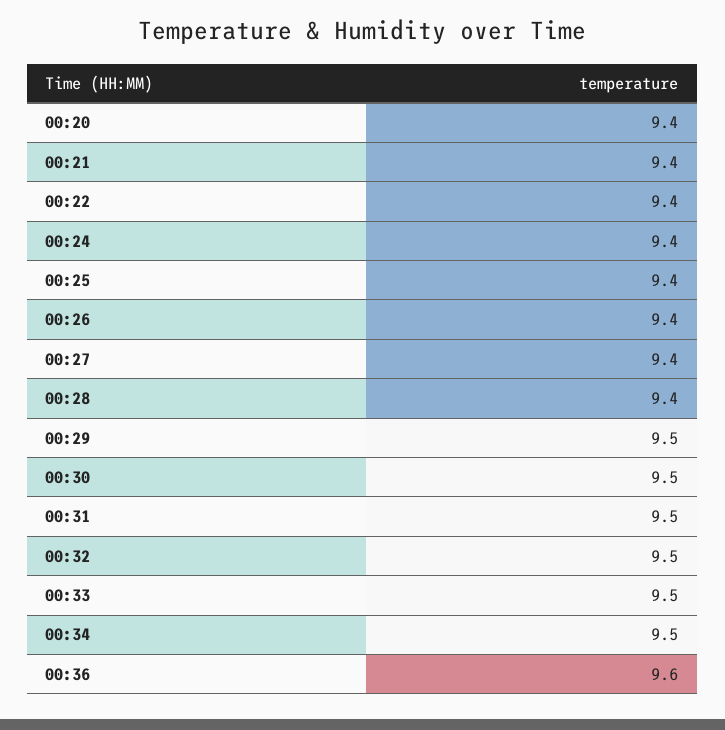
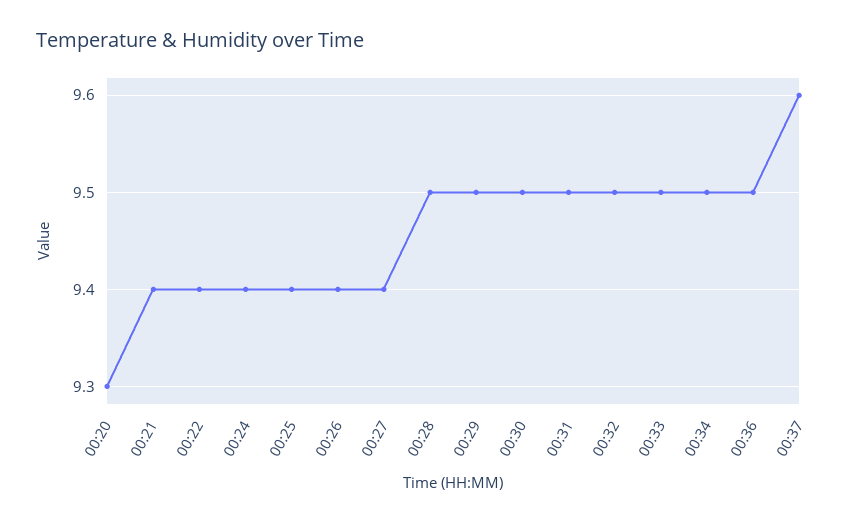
00:20: 9.4 -> 9.3
00:28: 9.4 -> 9.5
00:36: 9.6 -> 9.5
00:37: none -> 9.6

